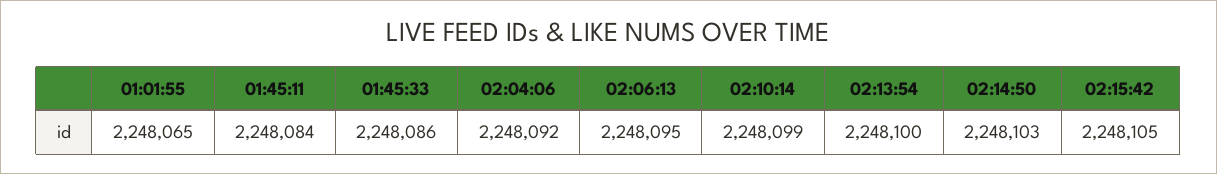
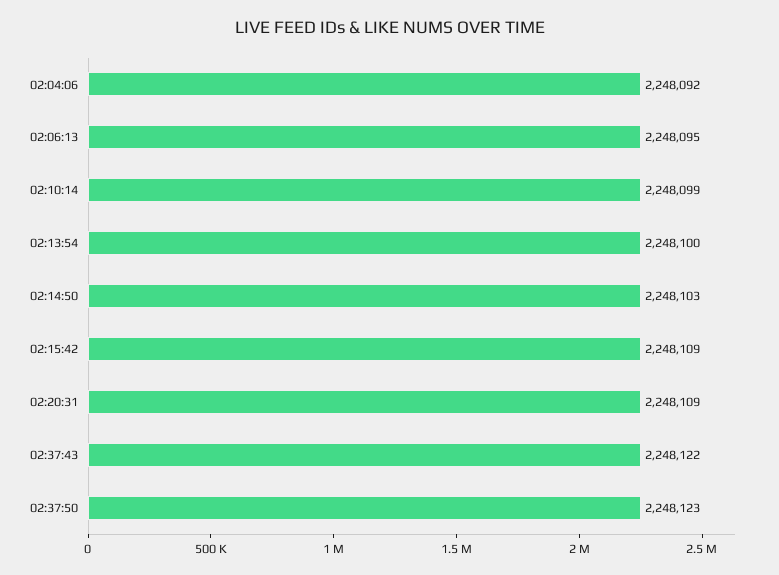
01:01:55: 2248065 -> none
01:45:11: 2248084 -> none
01:45:33: 2248086 -> none
02:15:42: 2248105 -> 2248109
02:20:31: none -> 2248109
02:37:43: none -> 2248122
02:37:50: none -> 2248123

